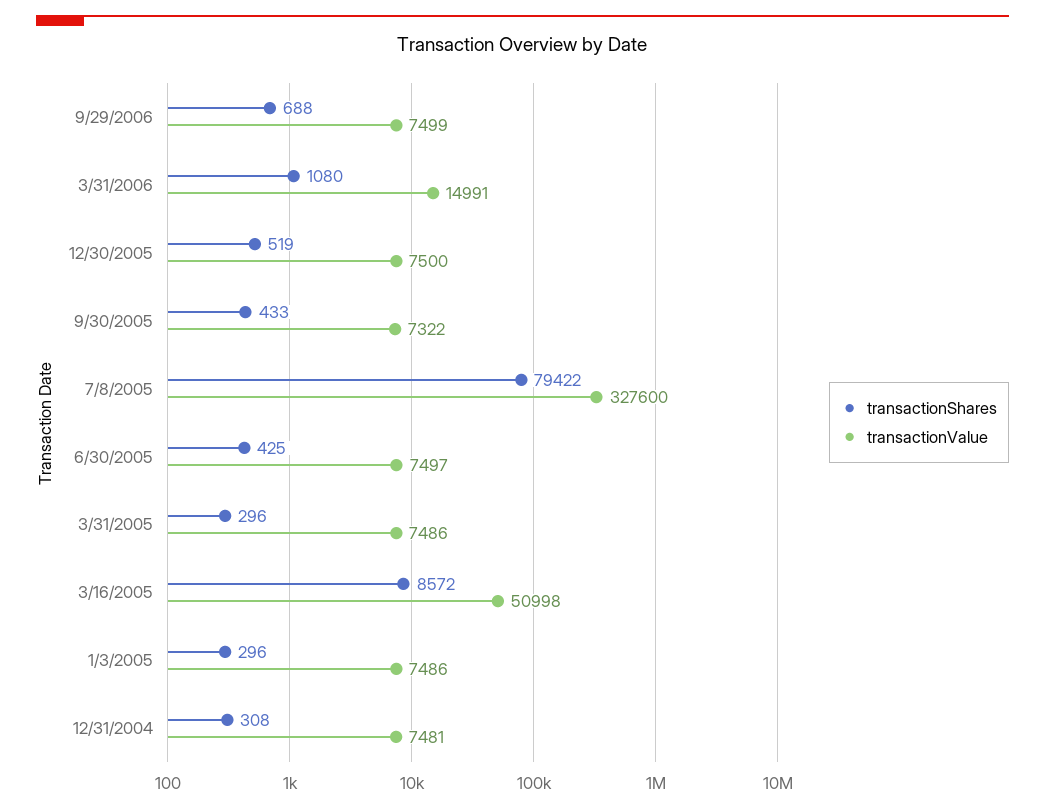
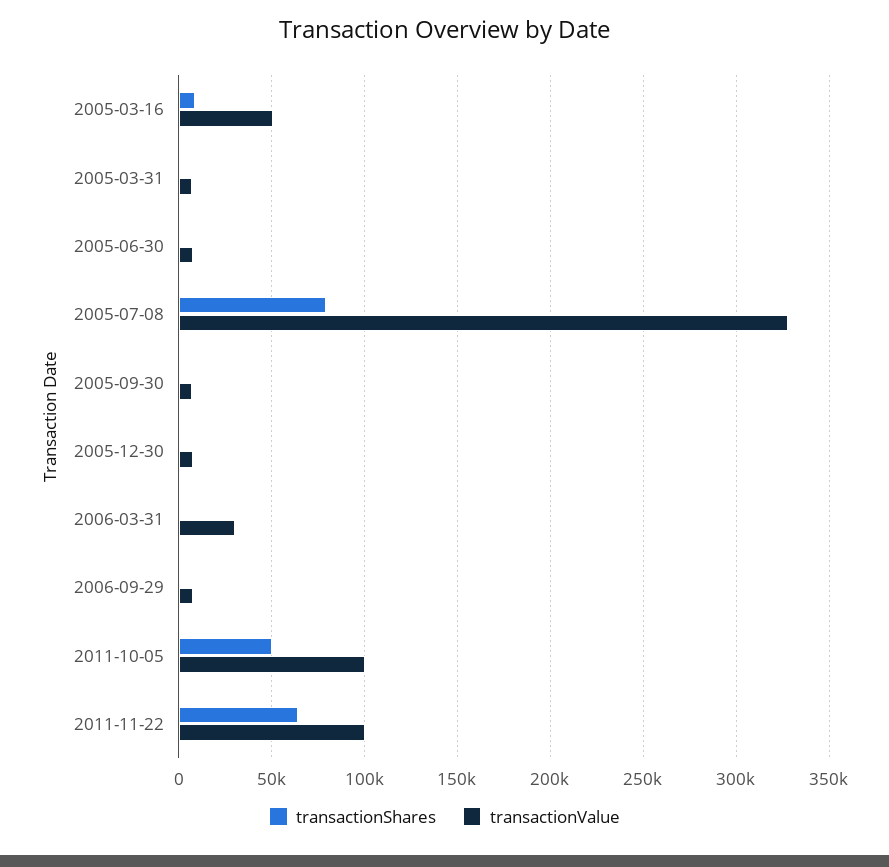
transactionValue, 3/31/2006: 14991 -> 30000
transactionShares, 1/3/2005: 296 -> none
transactionValue, 1/3/2005: 7486 -> none
transactionShares, 12/31/2004: 308 -> none
transactionValue, 12/31/2004: 7481 -> none
transactionShares, 2011-10-05: none -> 50000
transactionValue, 2011-10-05: none -> 100000
transactionShares, 2011-11-22: none -> 65000
transactionValue, 2011-11-22: none -> 100000

